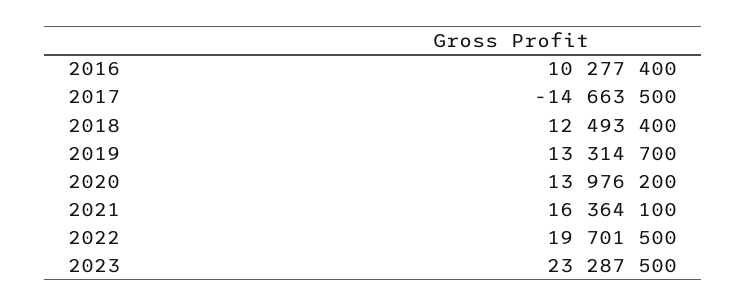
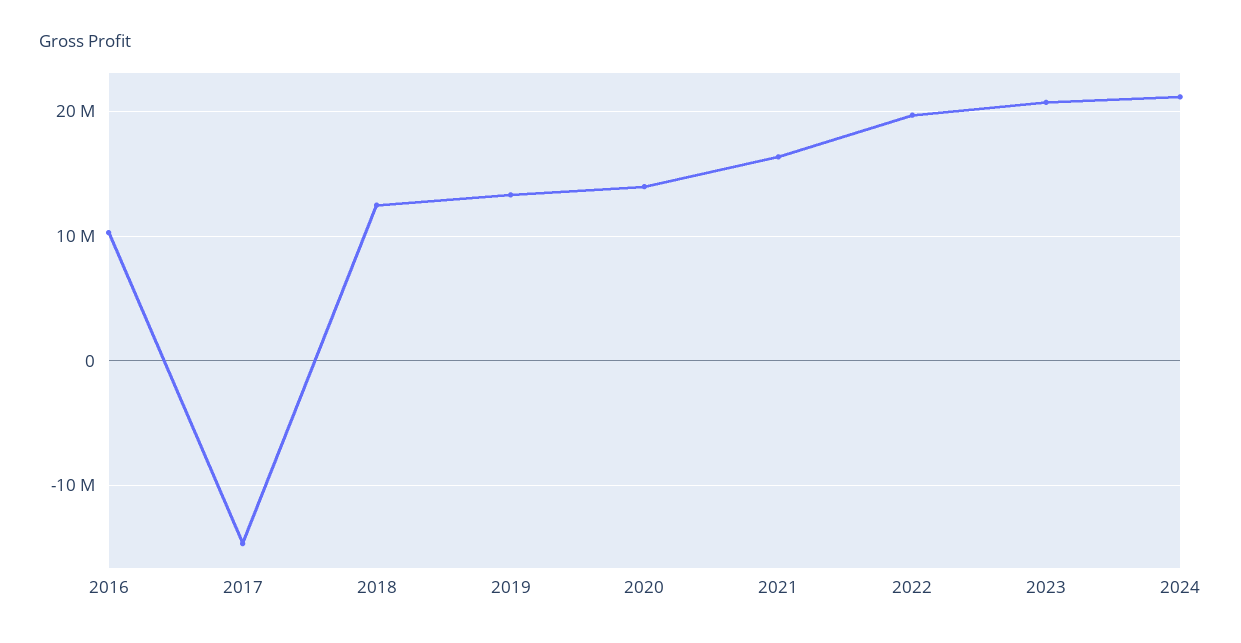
2023: 23287500 -> 21000000
2024: none -> 21000000

